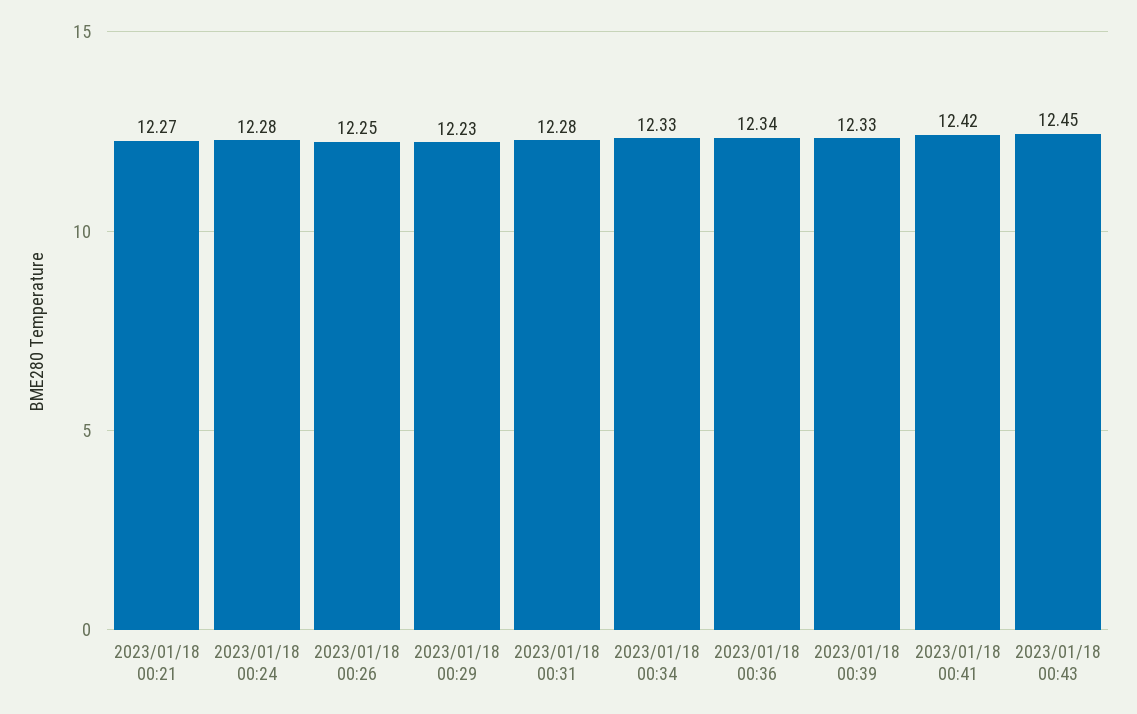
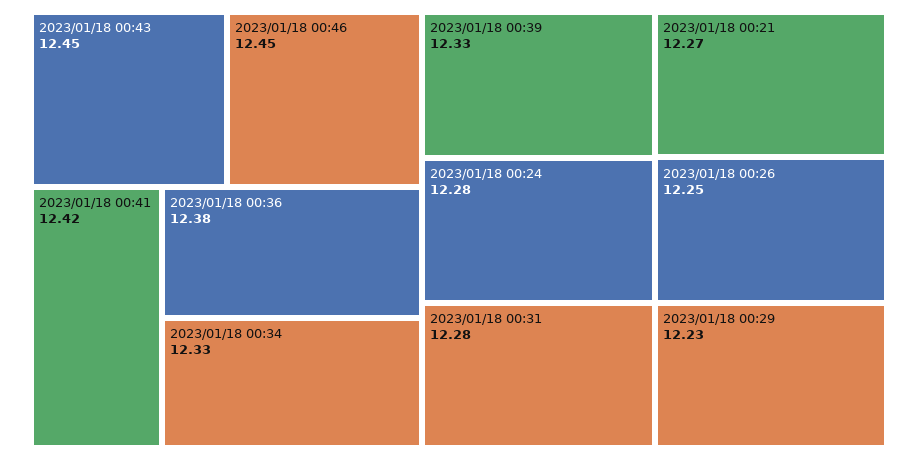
2023/01/18 00:36: 12.34 -> 12.38
2023/01/18 00:46: none -> 12.45

